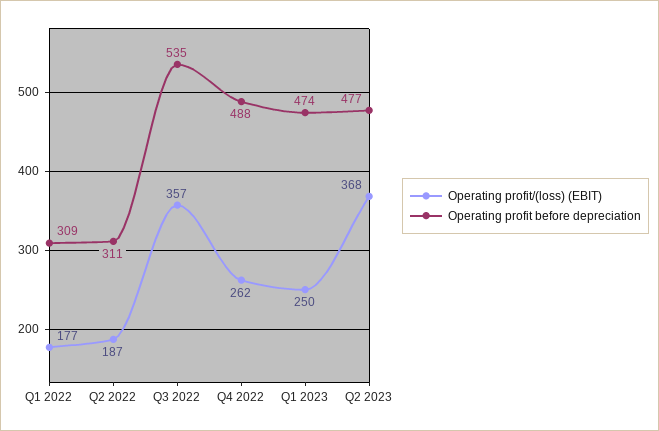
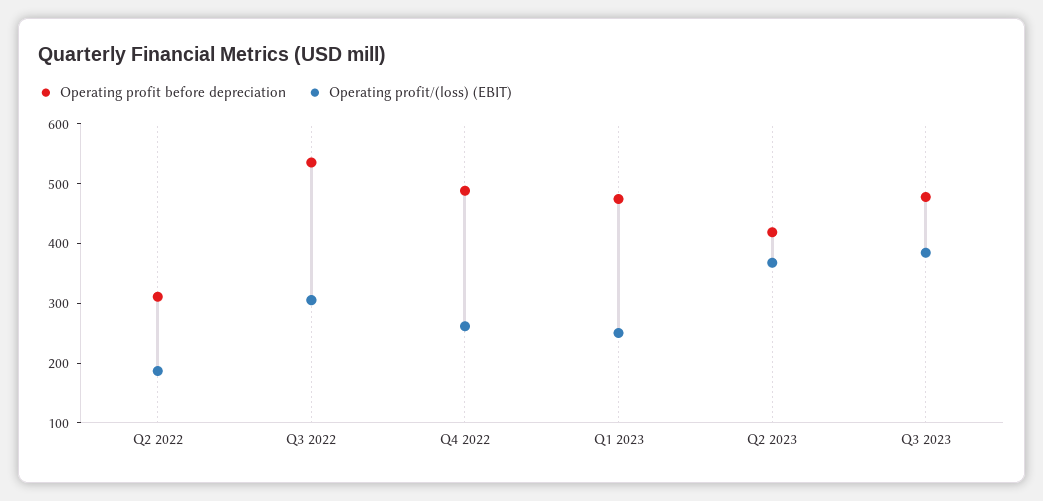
Operating profit/(loss) (EBIT), Q1 2022: 177 -> none
Operating profit before depreciation, Q1 2022: 309 -> none
Operating profit/(loss) (EBIT), Q3 2022: 357 -> 300
Operating profit before depreciation, Q2 2023: 477 -> 420
Operating profit before depreciation, Q3 2023: none -> 480
Operating profit/(loss) (EBIT), Q3 2023: none -> 380

